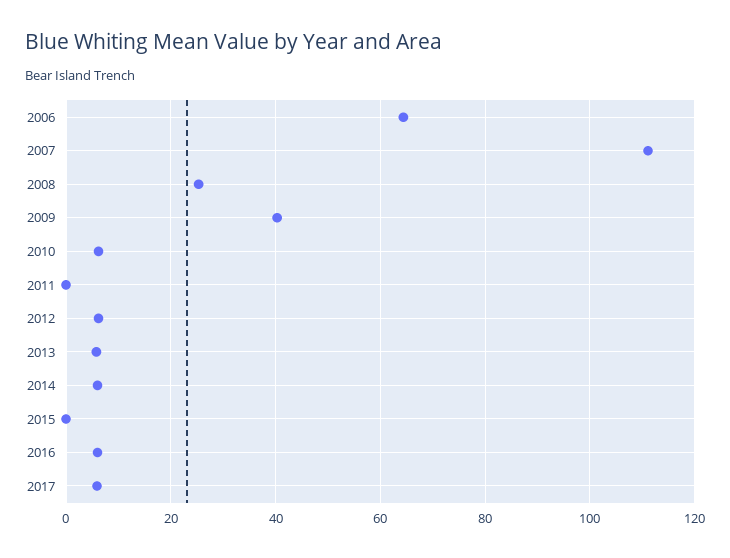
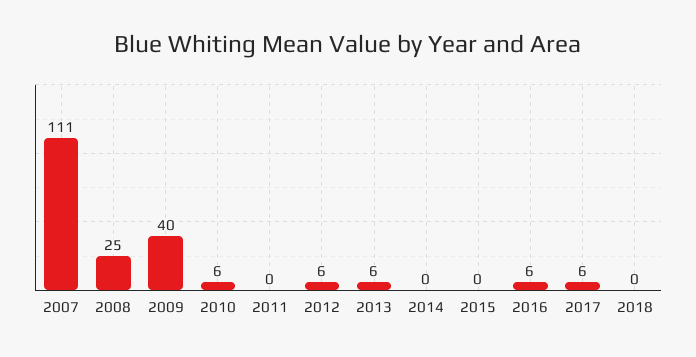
2006: 64 -> none
2014: 6 -> 0
2018: none -> 0

